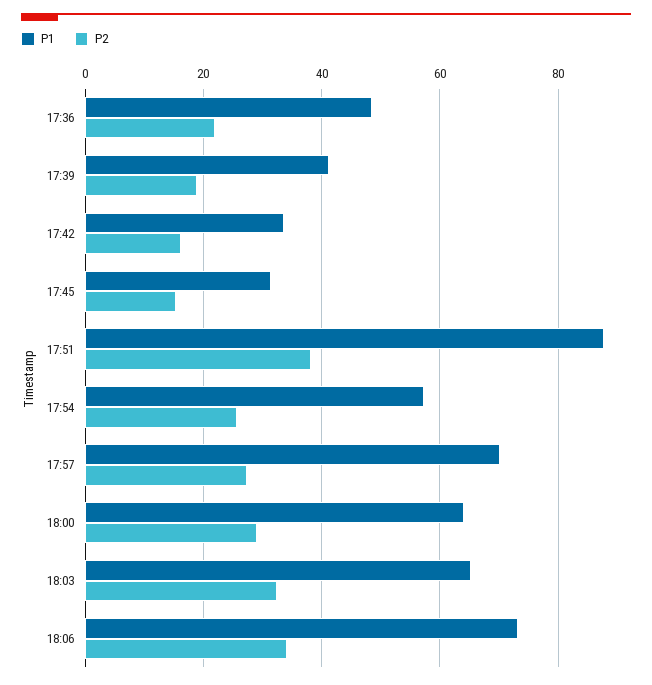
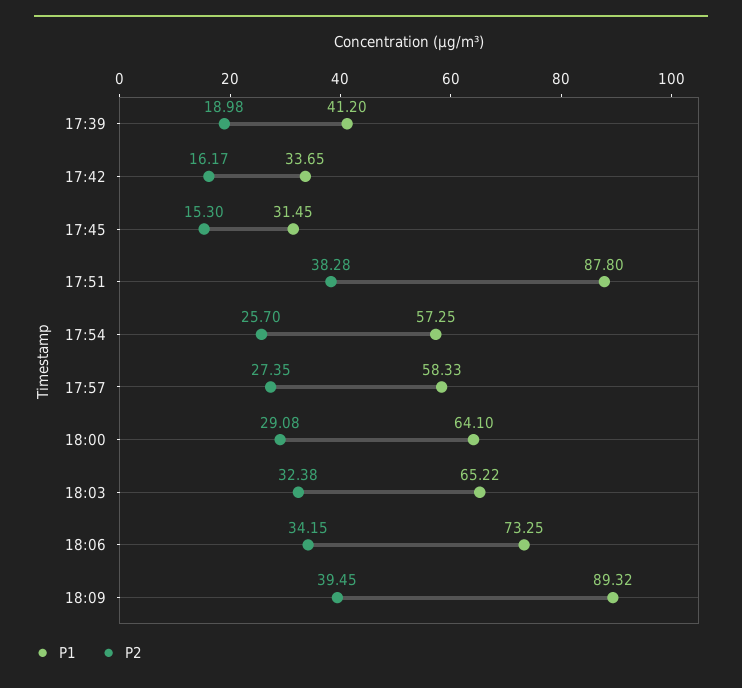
P1, 17:36: 48 -> none
P2, 17:36: 22 -> none
P1, 17:57: 70 -> 58.33
P1, 18:09: none -> 89.32
P2, 18:09: none -> 39.45

